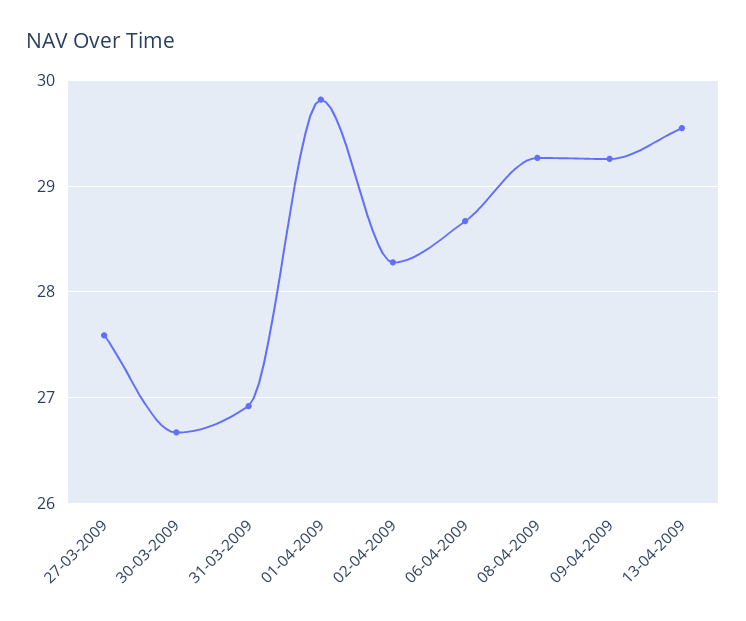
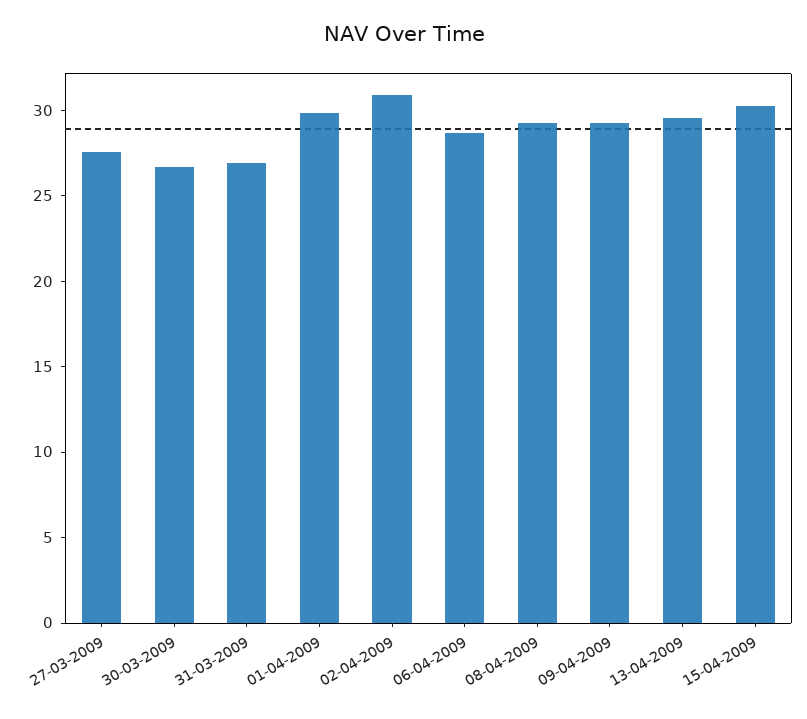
02-04-2009: 28.3 -> 31
15-04-2009: none -> 30

